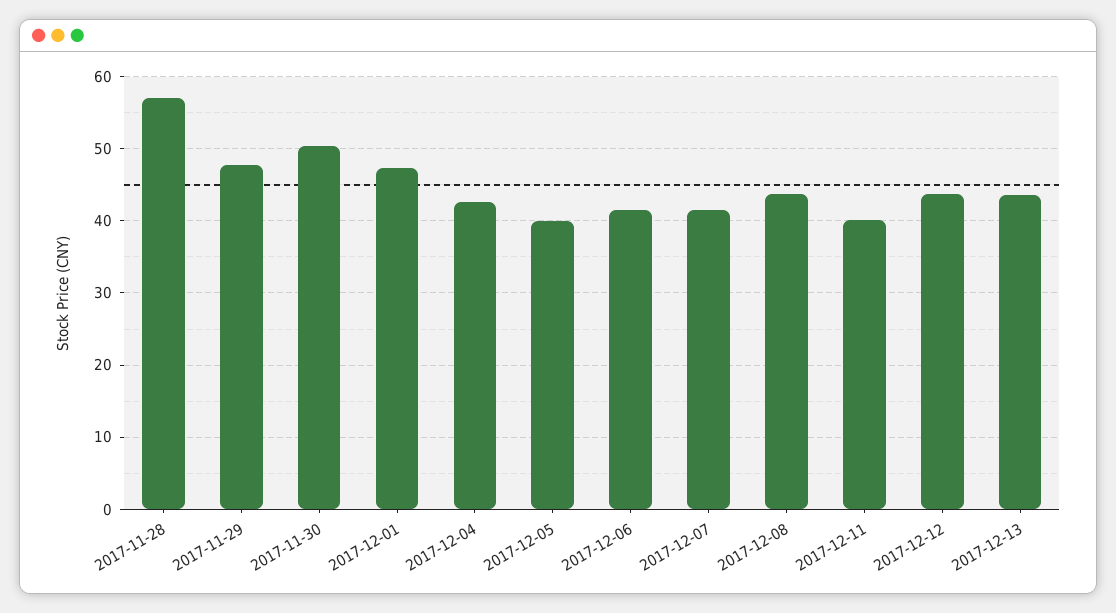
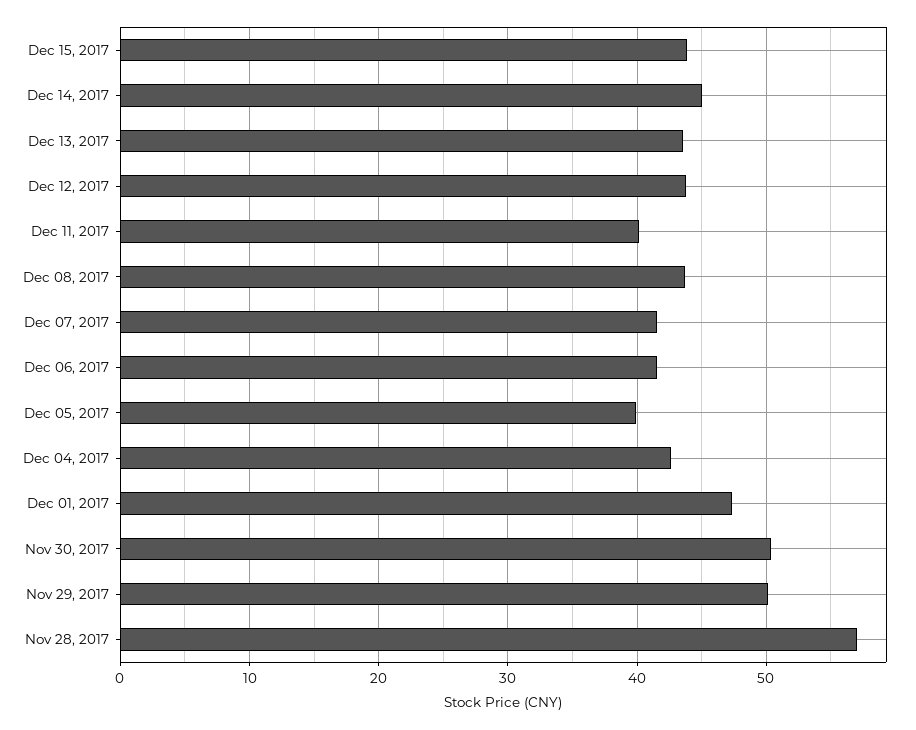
2017-11-29: 48 -> 50
Dec 15, 2017: none -> 44
Dec 14, 2017: none -> 45

